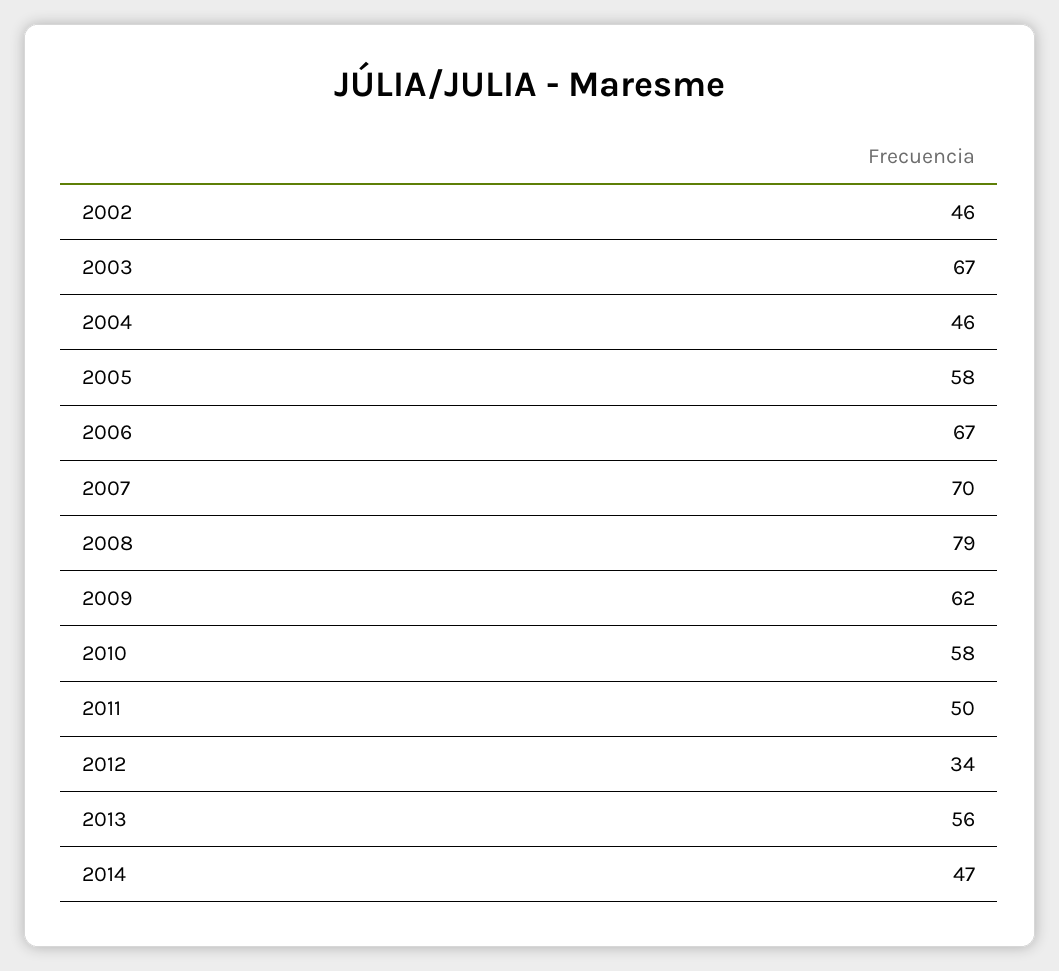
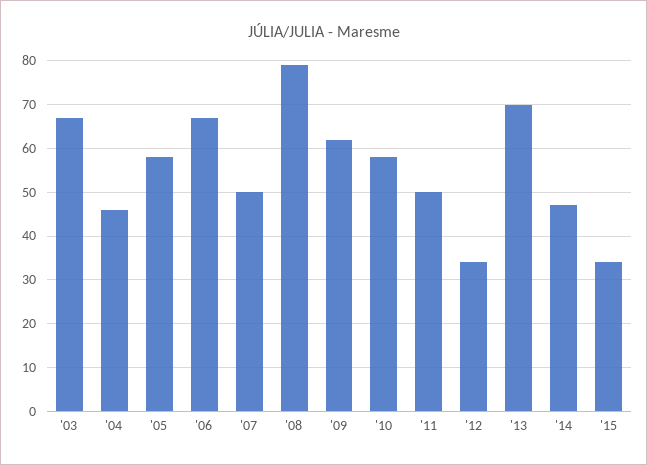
2002: 46 -> none
2007: 70 -> 50
2013: 56 -> 70
'15: none -> 35

